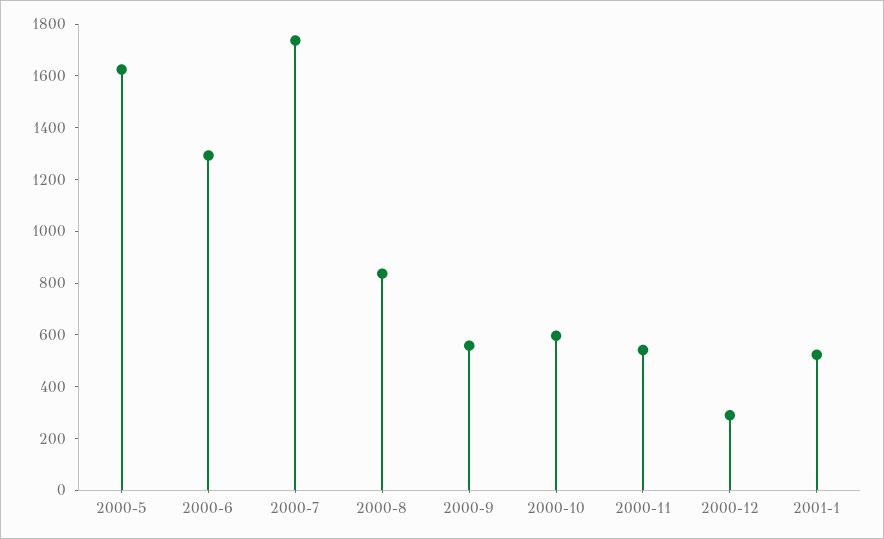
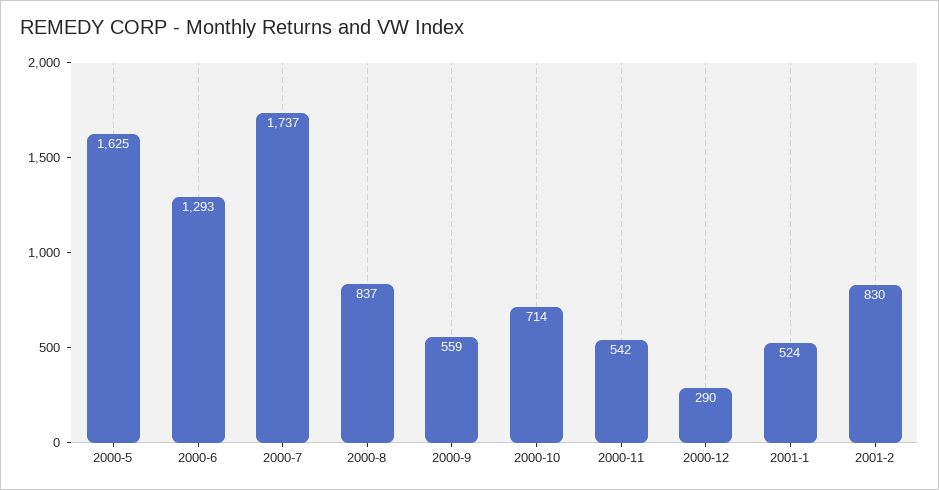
2000-10: 600 -> 714
2001-2: none -> 830

